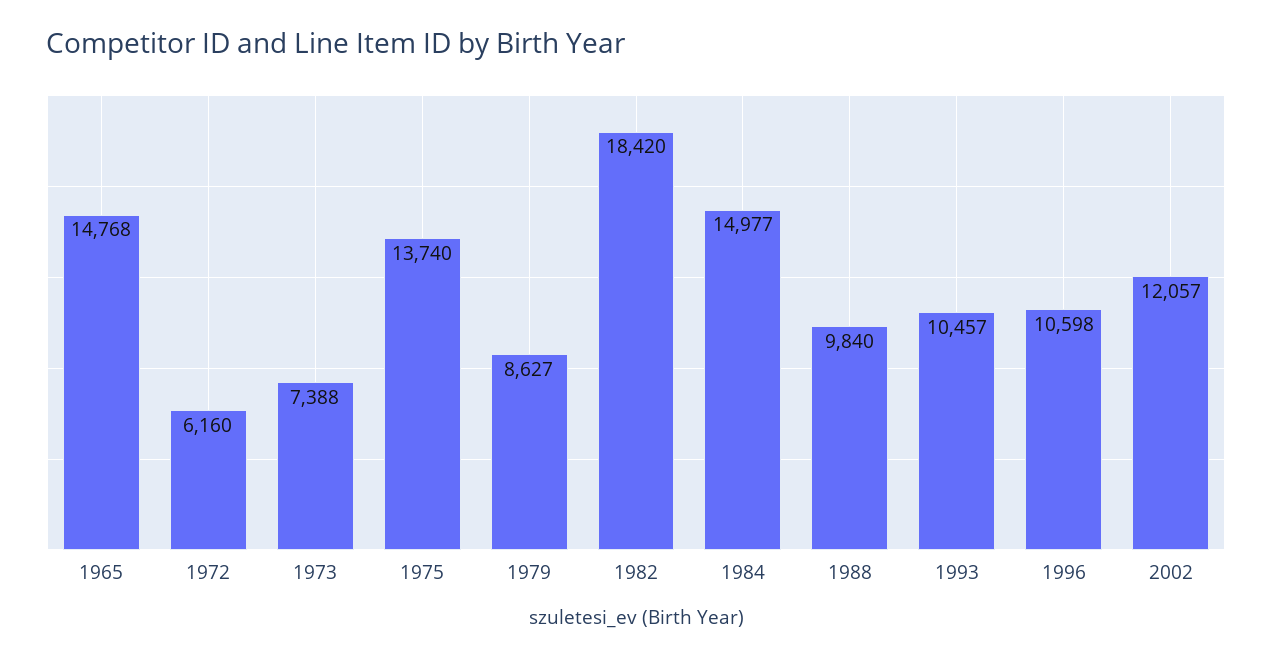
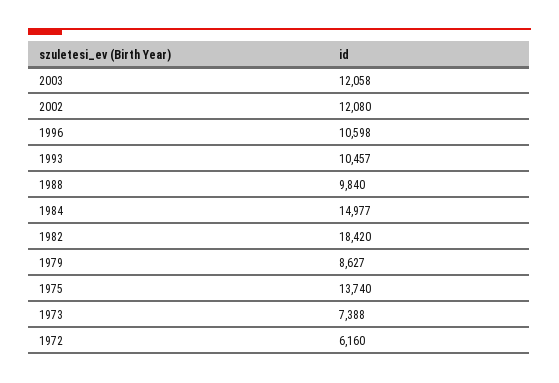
1965: 14768 -> none
2002: 12057 -> 12080
2003: none -> 12058

